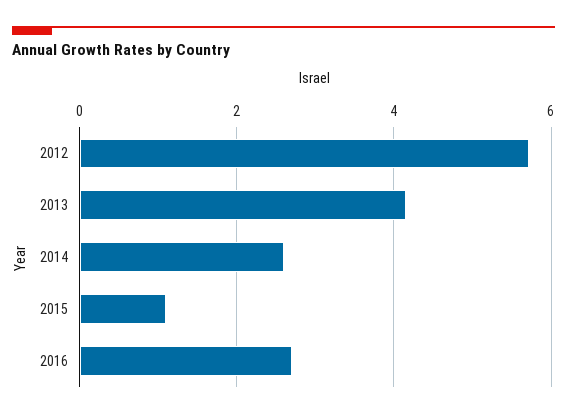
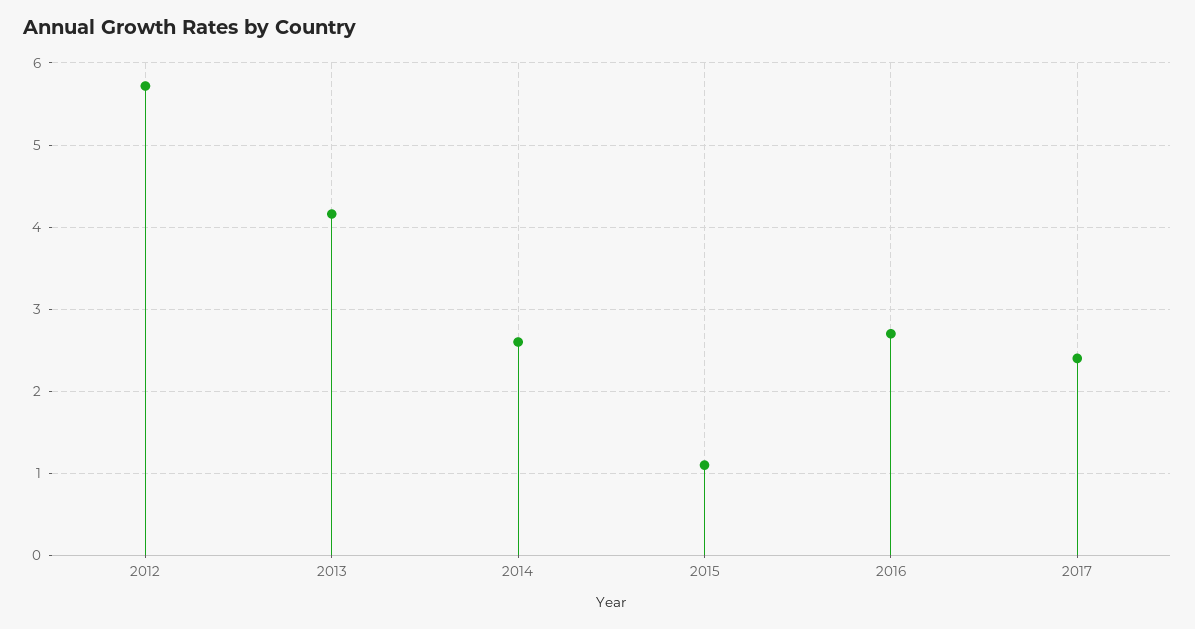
2017: none -> 2.4

